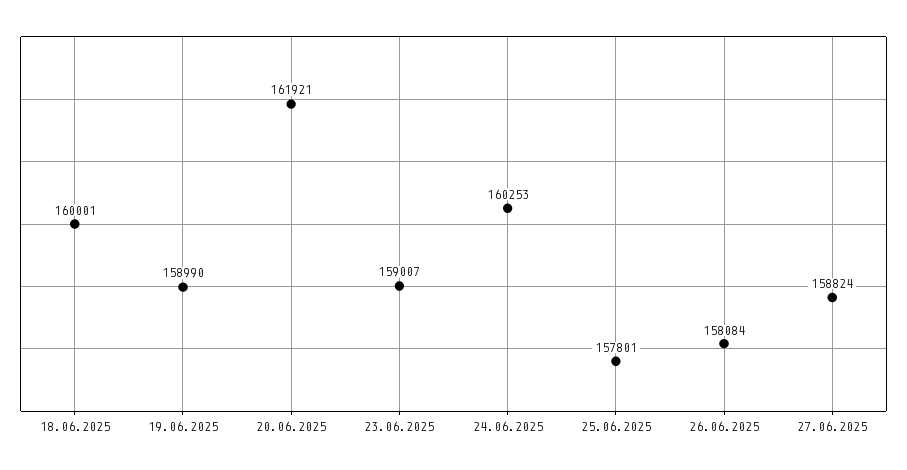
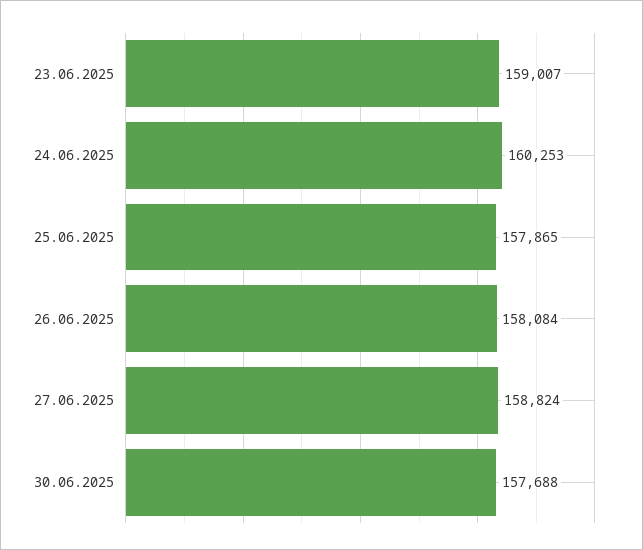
18.06.2025: 160001 -> none
19.06.2025: 158990 -> none
20.06.2025: 161921 -> none
25.06.2025: 157801 -> 157865
30.06.2025: none -> 157688

